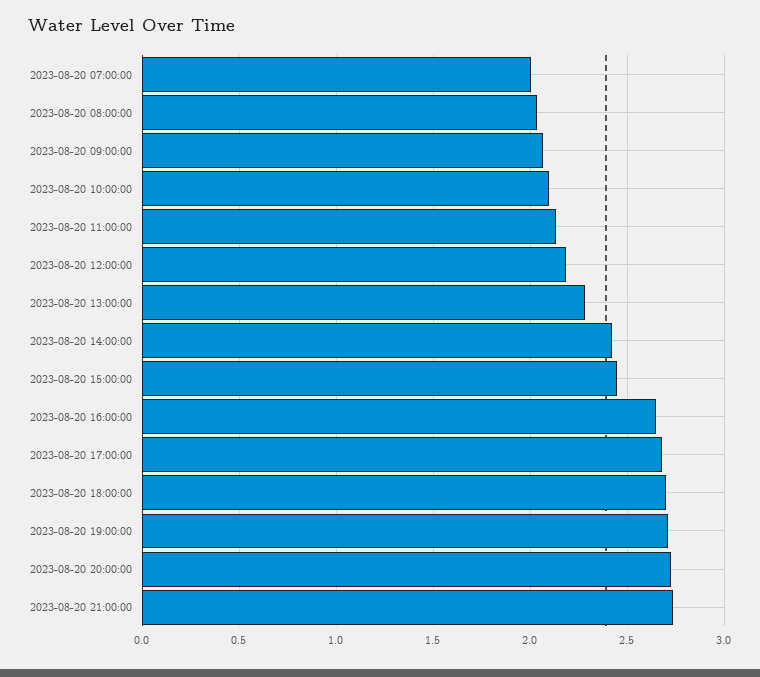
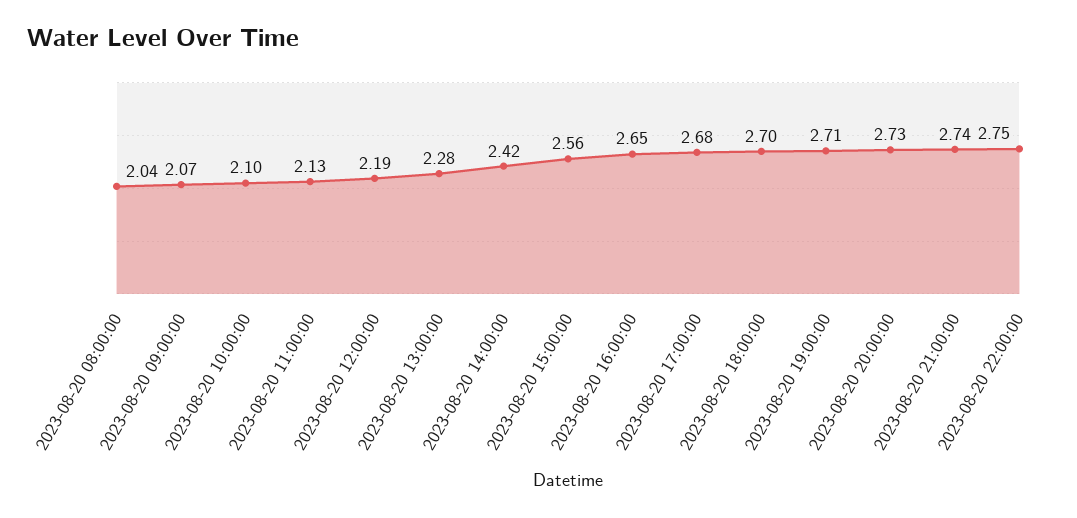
2023-08-20 07:00:00: 2 -> none
2023-08-20 15:00:00: 2.45 -> 2.56
2023-08-20 22:00:00: none -> 2.75

